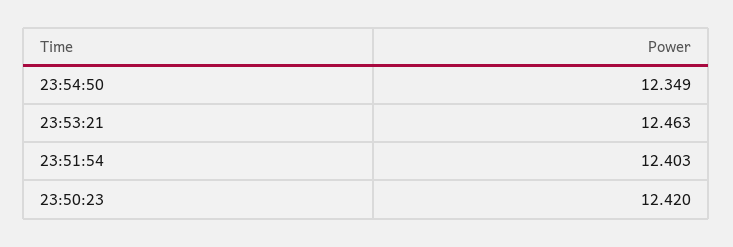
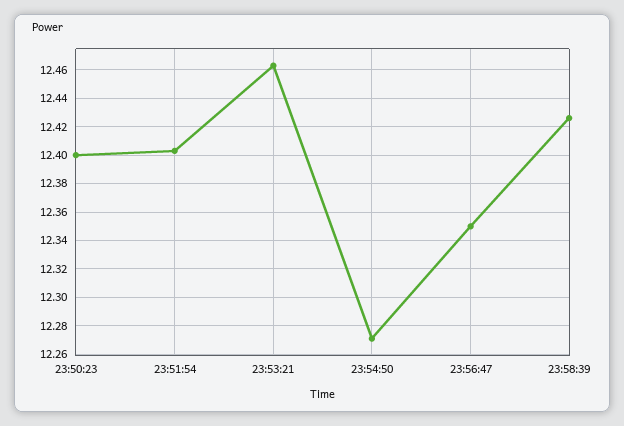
23:54:50: 12.349 -> 12.27
23:50:23: 12.42 -> 12.4
23:56:47: none -> 12.35
23:58:39: none -> 12.425

